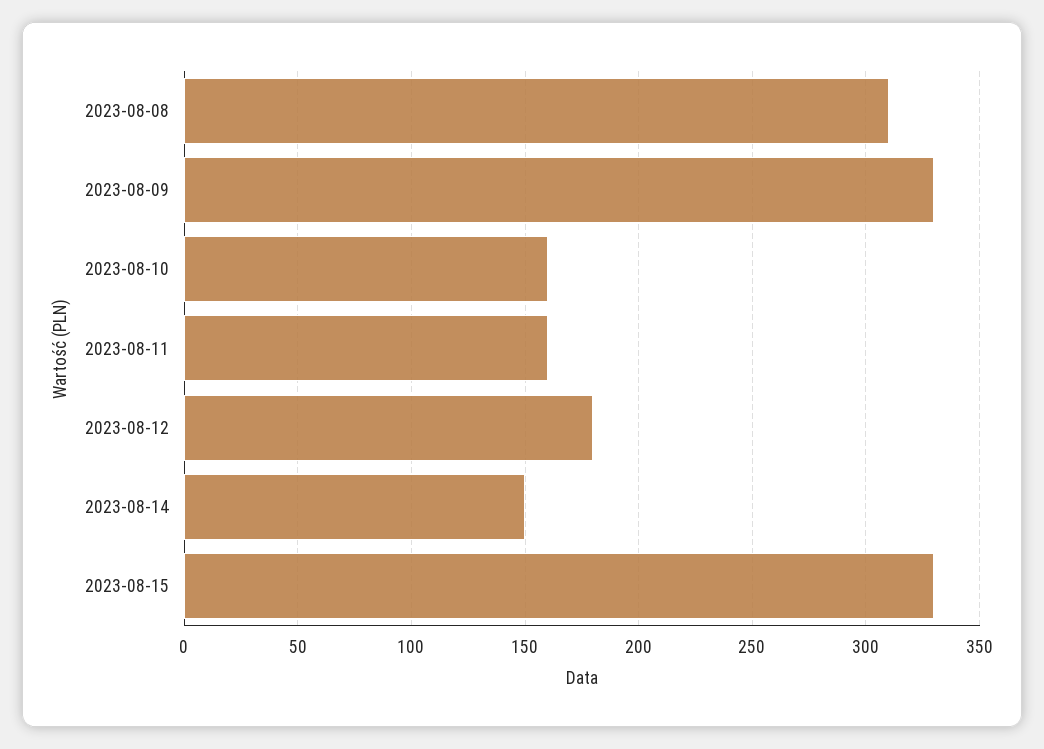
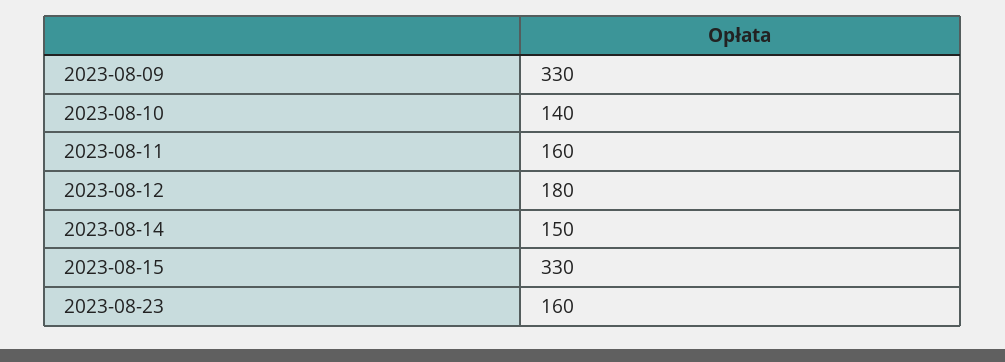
2023-08-08: 310 -> none
2023-08-10: 160 -> 140
2023-08-23: none -> 160

